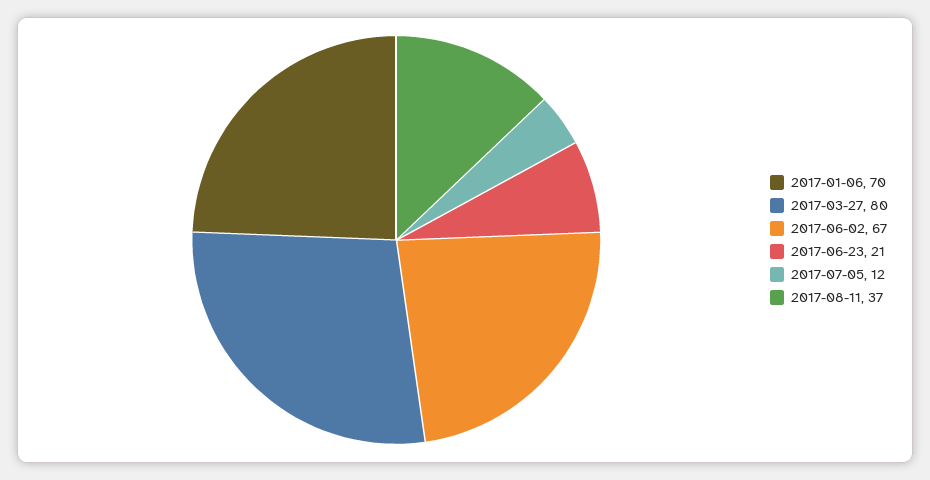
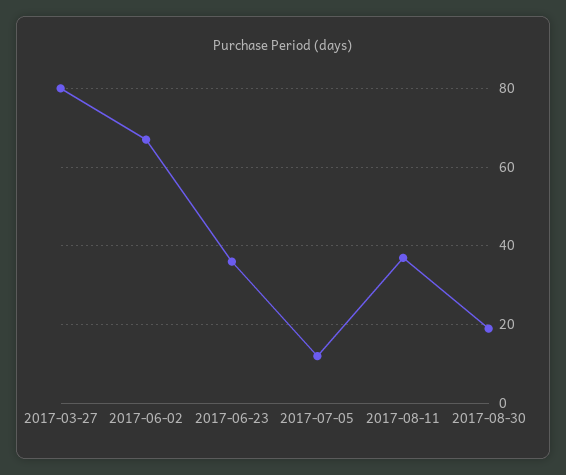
2017-01-06: 70 -> none
2017-06-23: 21 -> 35
2017-08-30: none -> 20

